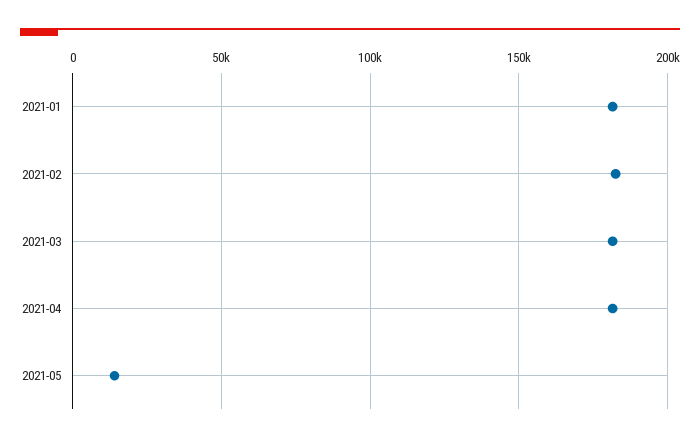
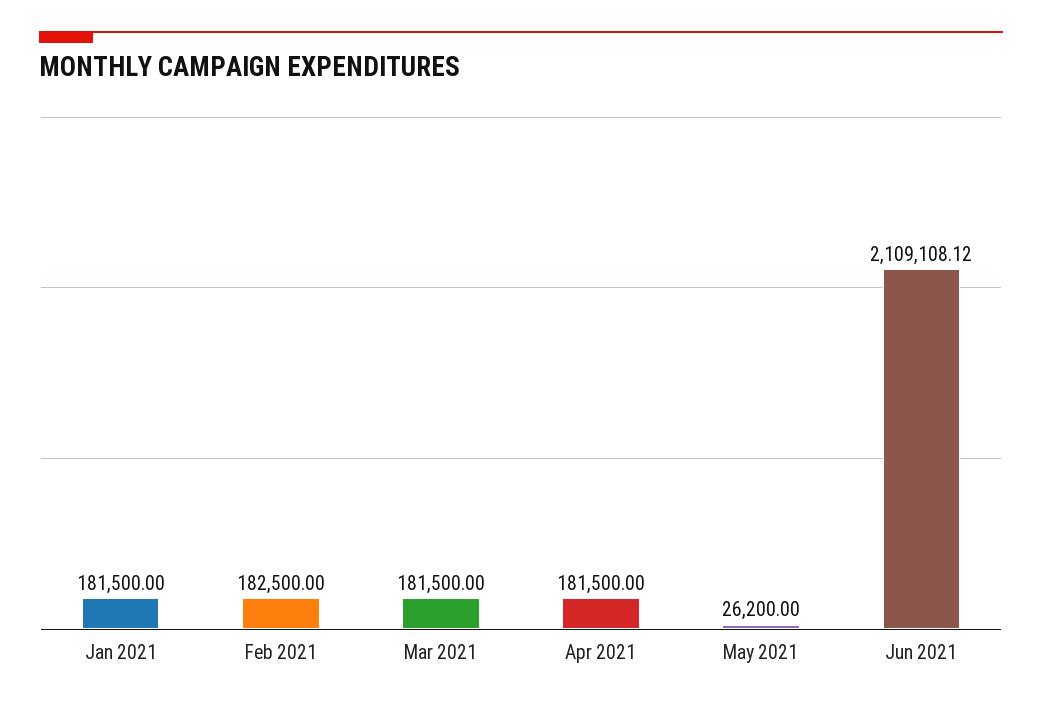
2021-05: 15000 -> 26200
Jun 2021: none -> 2109108.12

